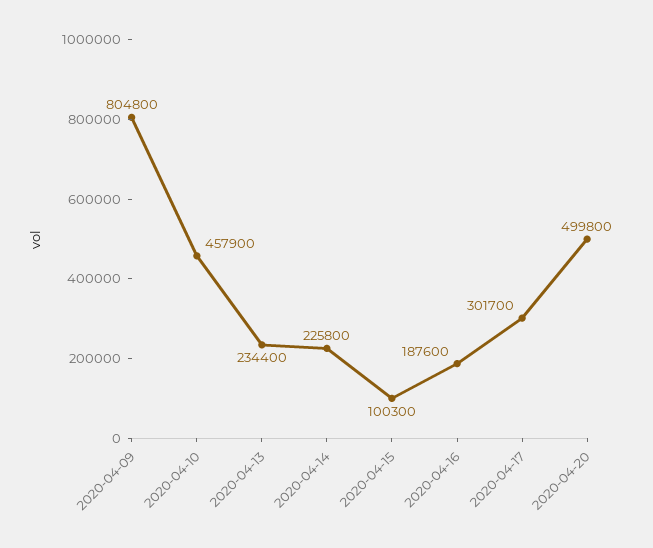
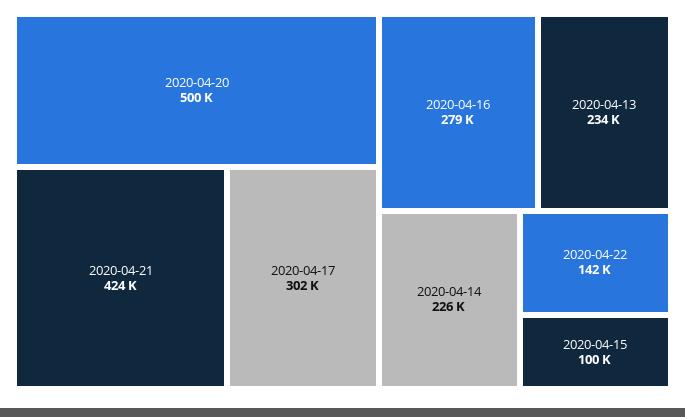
2020-04-09: 804800 -> none
2020-04-10: 457900 -> none
2020-04-16: 187600 -> 279000
2020-04-21: none -> 424000
2020-04-22: none -> 142000

